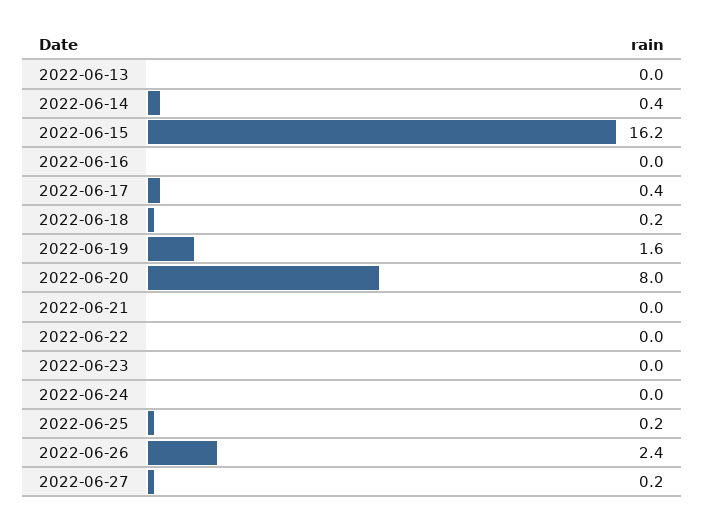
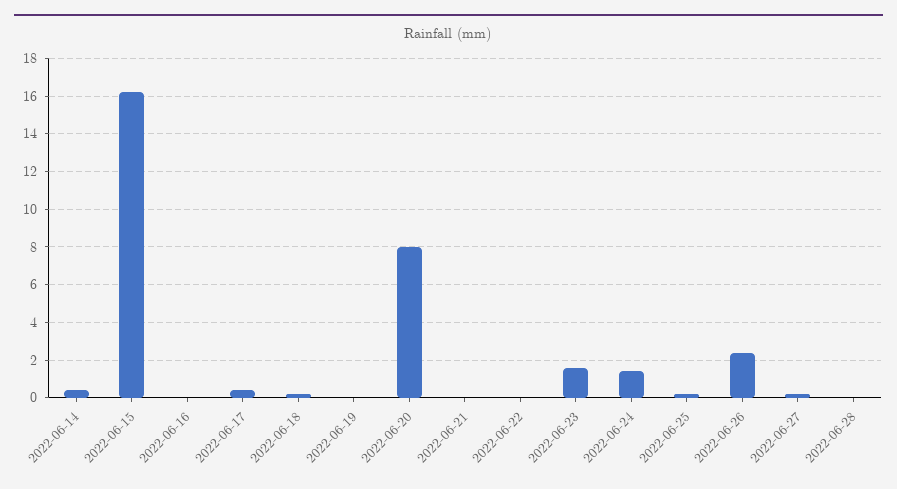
2022-06-13: 0 -> none
2022-06-19: 1.6 -> 0
2022-06-23: 0 -> 1.5
2022-06-24: 0 -> 1.5
2022-06-28: none -> 0

